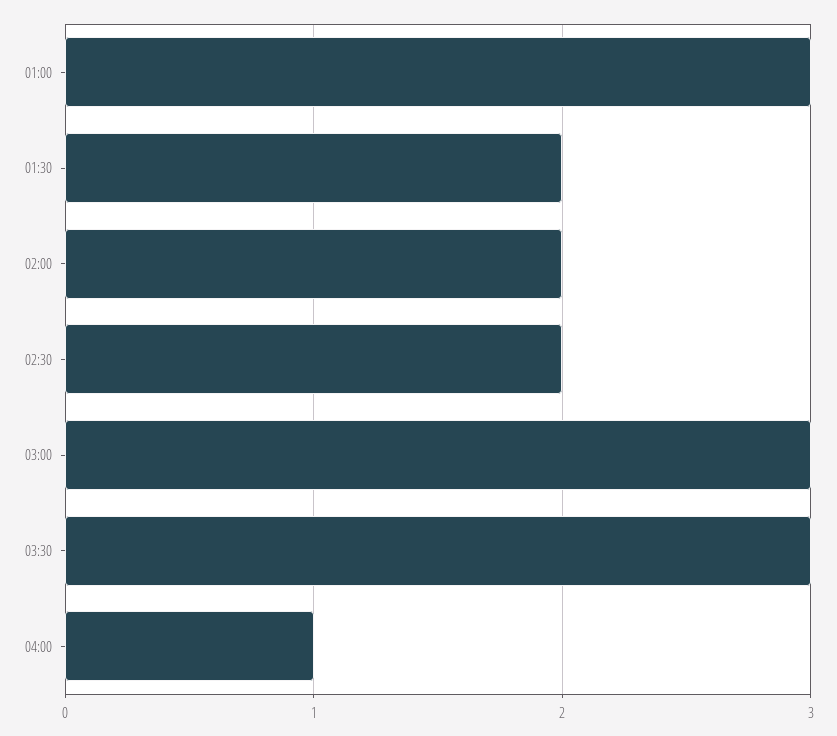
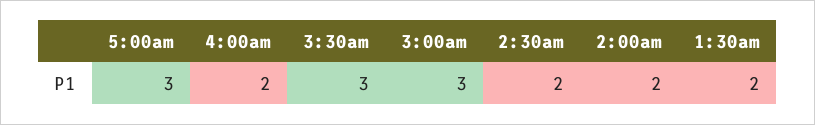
01:00: 3 -> none
04:00: 1 -> 2
5:00am: none -> 3

